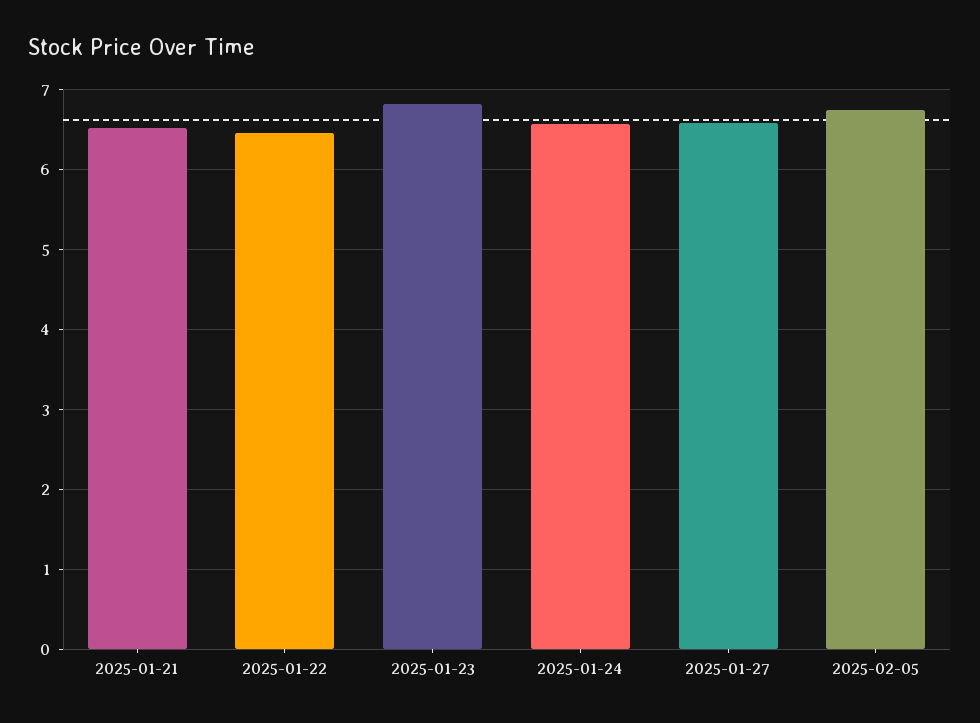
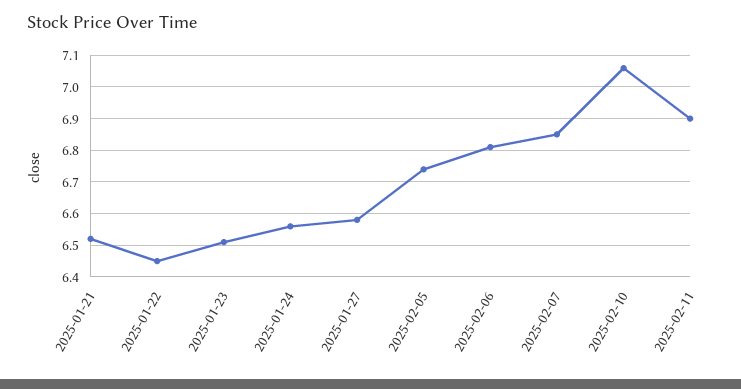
2025-01-23: 6.8 -> 6.5
2025-02-06: none -> 6.8
2025-02-07: none -> 6.85
2025-02-10: none -> 7.05
2025-02-11: none -> 6.9

